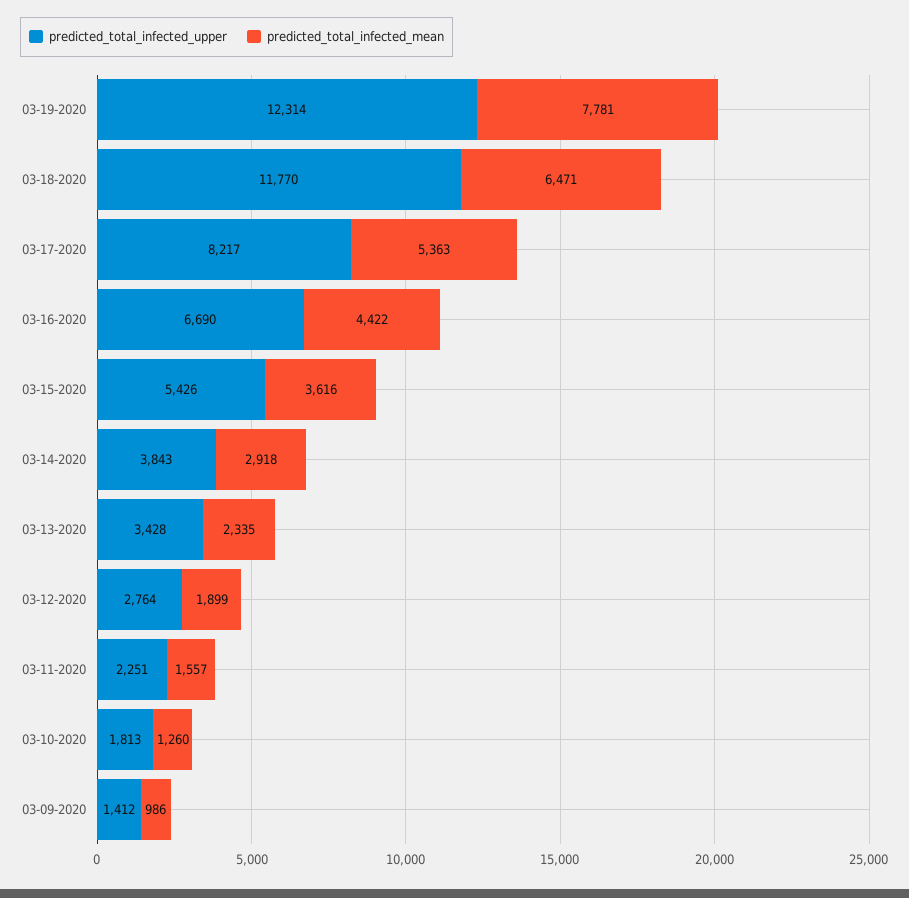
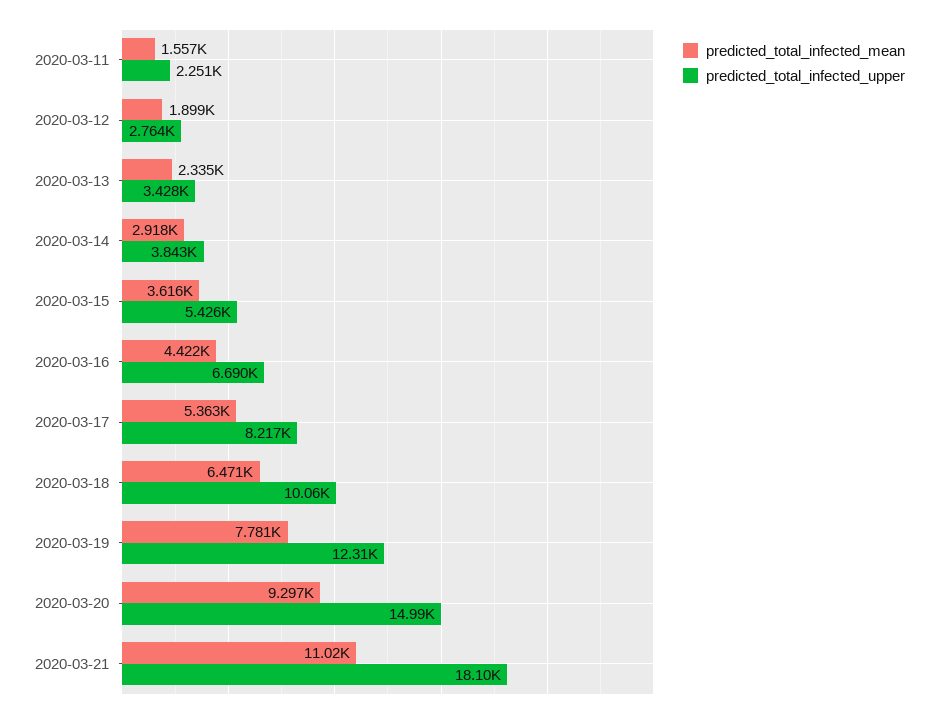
predicted_total_infected_upper, 03-18-2020: 11770 -> 10060
predicted_total_infected_upper, 03-10-2020: 1813 -> none
predicted_total_infected_mean, 03-10-2020: 1260 -> none
predicted_total_infected_upper, 03-09-2020: 1412 -> none
predicted_total_infected_mean, 03-09-2020: 986 -> none
predicted_total_infected_mean, 2020-03-20: none -> 9297
predicted_total_infected_upper, 2020-03-20: none -> 14990
predicted_total_infected_mean, 2020-03-21: none -> 11020
predicted_total_infected_upper, 2020-03-21: none -> 18100

